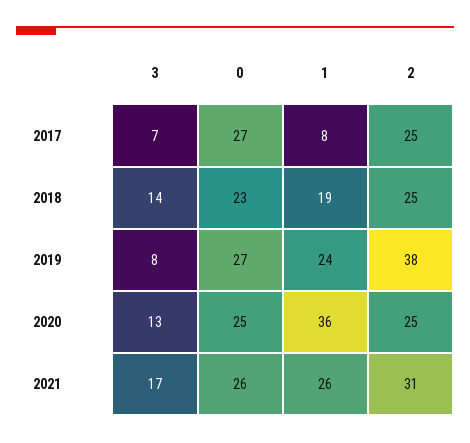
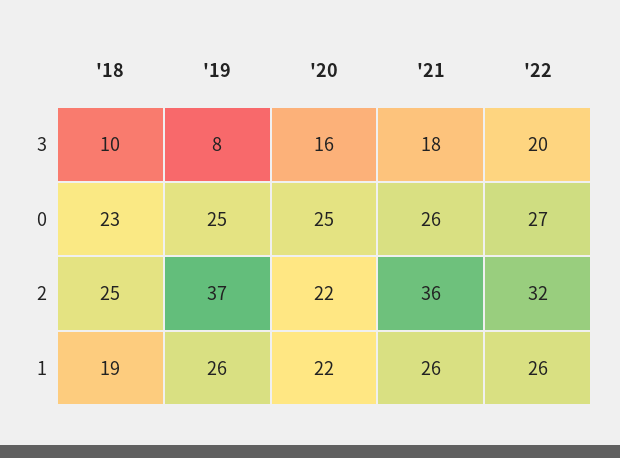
3, 2017: 7 -> none
0, 2017: 27 -> none
1, 2017: 8 -> none
2, 2017: 25 -> none
3, 2018: 14 -> 10
0, 2019: 27 -> 25
1, 2019: 24 -> 26
2, 2019: 38 -> 37
3, 2020: 13 -> 16
1, 2020: 36 -> 22
2, 2020: 25 -> 22
3, 2021: 17 -> 18
2, 2021: 31 -> 36
3, '22: none -> 20
0, '22: none -> 27
2, '22: none -> 32
1, '22: none -> 26

